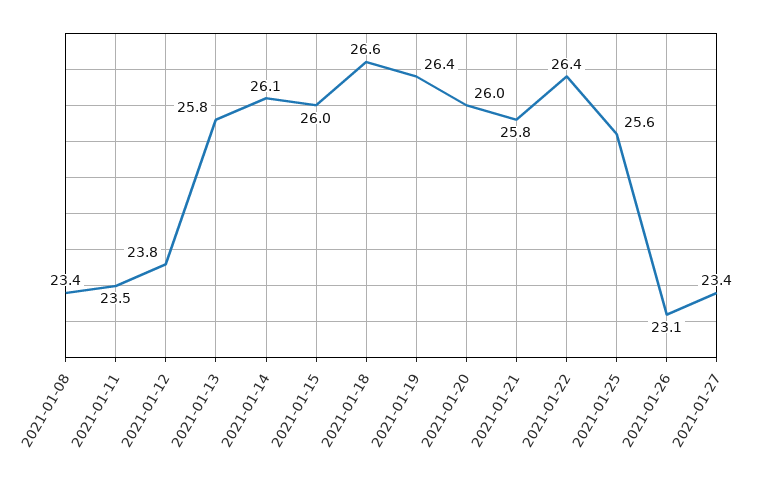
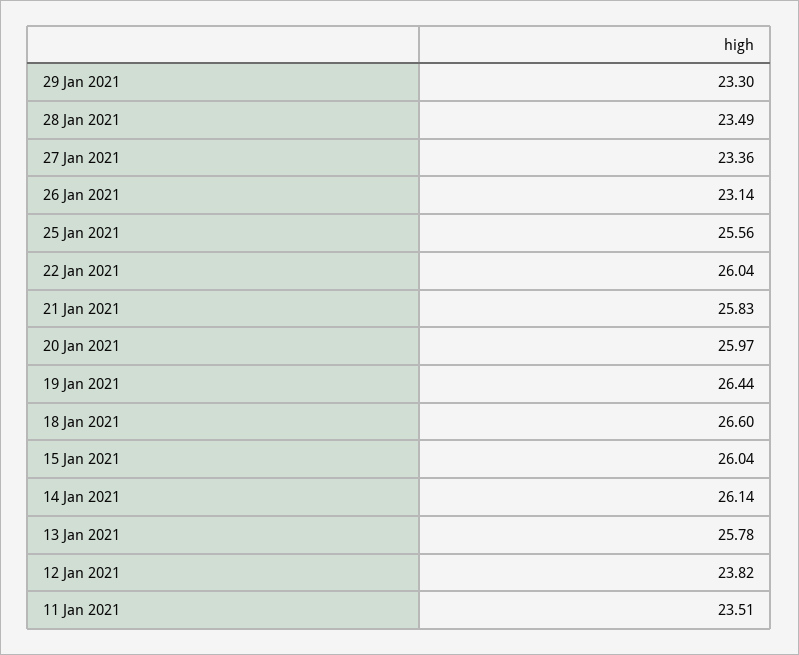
2021-01-08: 23.4 -> none
2021-01-22: 26.4 -> 26.04
29 Jan 2021: none -> 23.3
28 Jan 2021: none -> 23.49

